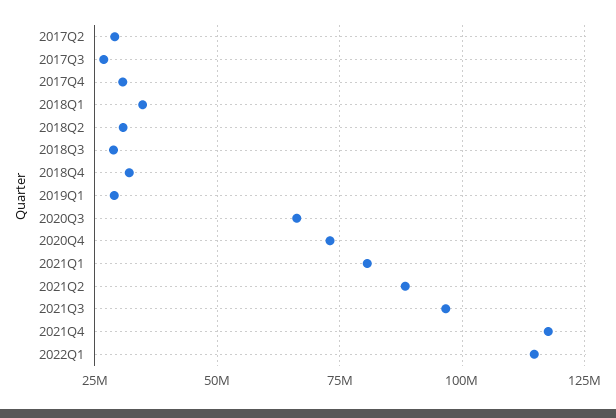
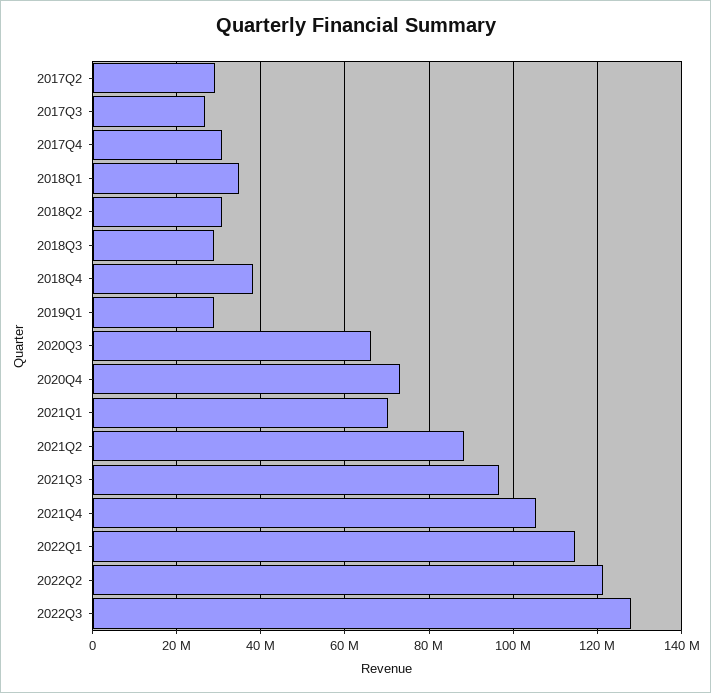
2018Q4: 32500000 -> 38000000
2021Q1: 80000000 -> 70000000
2021Q4: 117500000 -> 106000000
2022Q2: none -> 122000000
2022Q3: none -> 128000000

